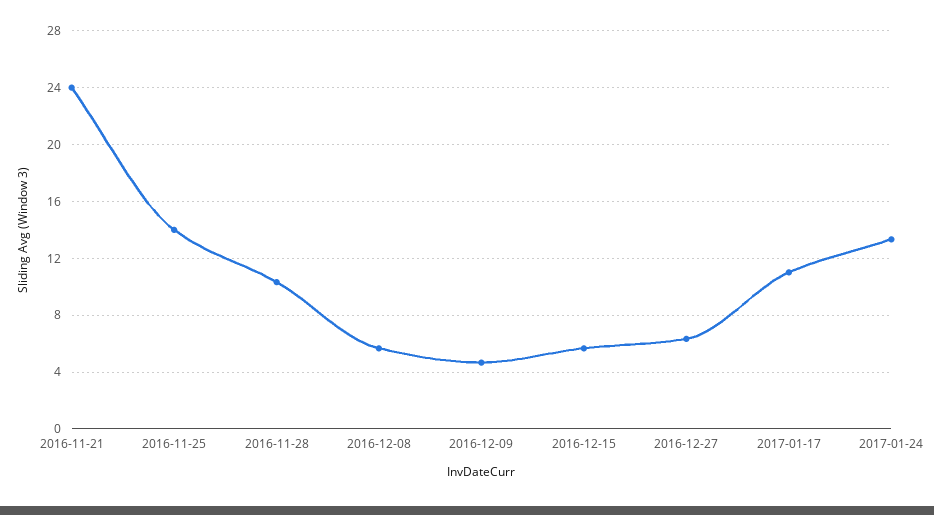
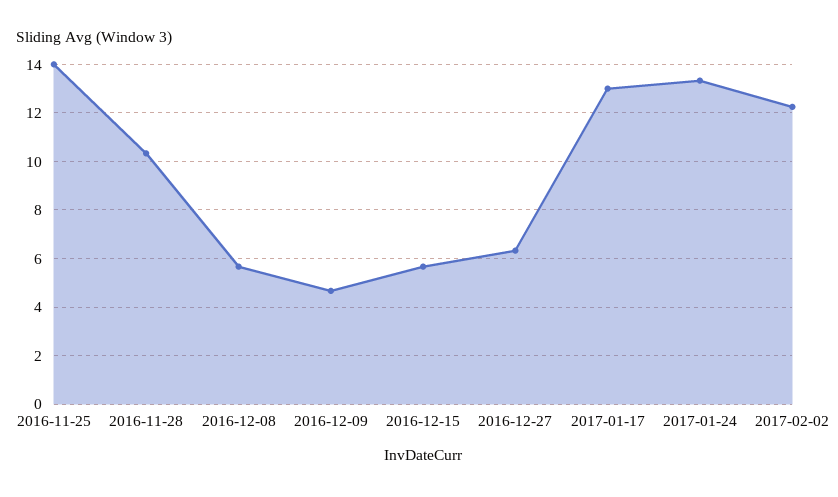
2016-11-21: 24 -> none
2017-01-17: 11 -> 13
2017-02-02: none -> 12.25

